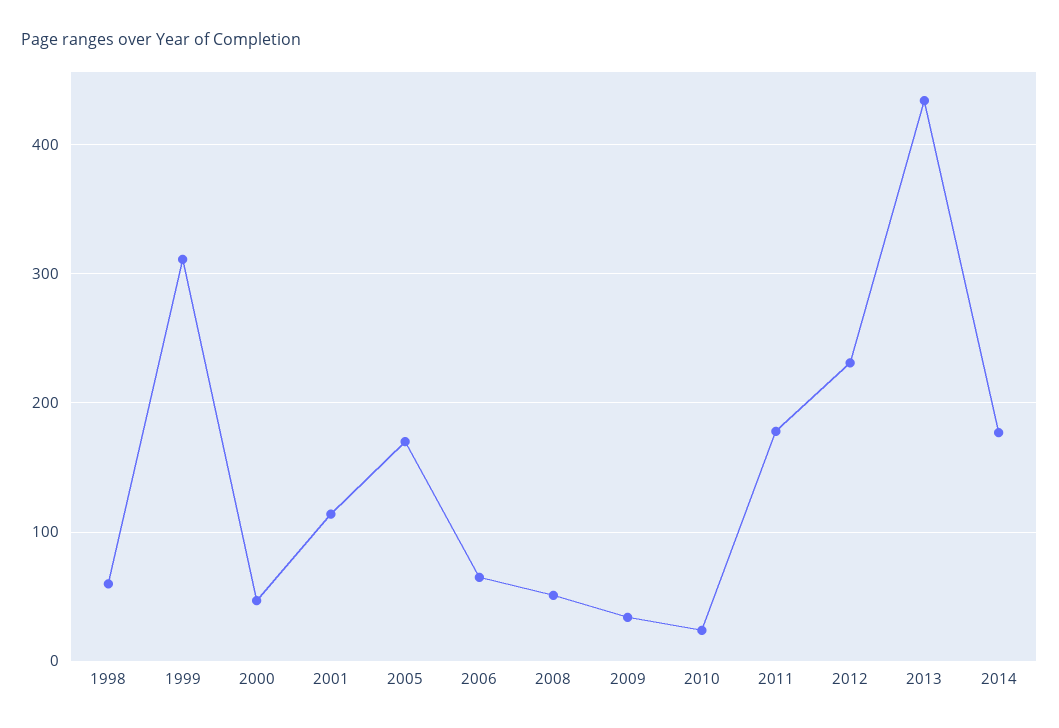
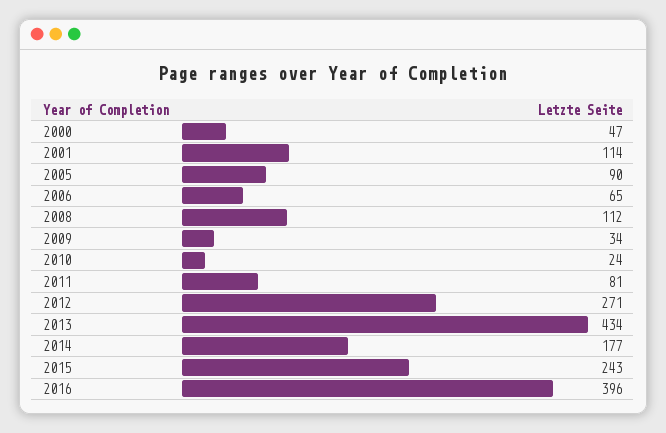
1998: 60 -> none
1999: 310 -> none
2005: 170 -> 90
2008: 50 -> 112
2011: 180 -> 81
2012: 230 -> 271
2015: none -> 243
2016: none -> 396

